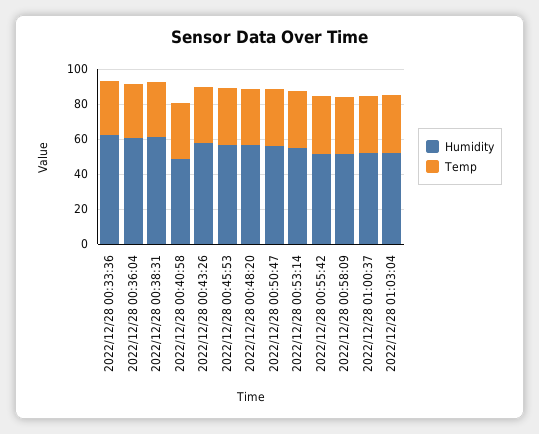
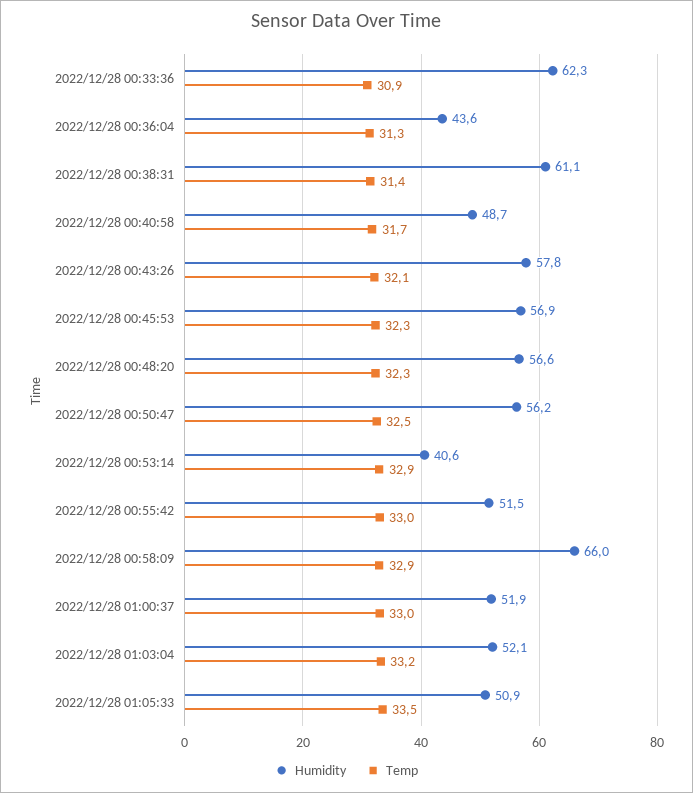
Humidity, 2022/12/28 00:36:04: 60 -> 43.6
Humidity, 2022/12/28 00:53:14: 55 -> 40.6
Humidity, 2022/12/28 00:58:09: 50 -> 66
Humidity, 2022/12/28 01:05:33: none -> 50.9
Temp, 2022/12/28 01:05:33: none -> 33.5

